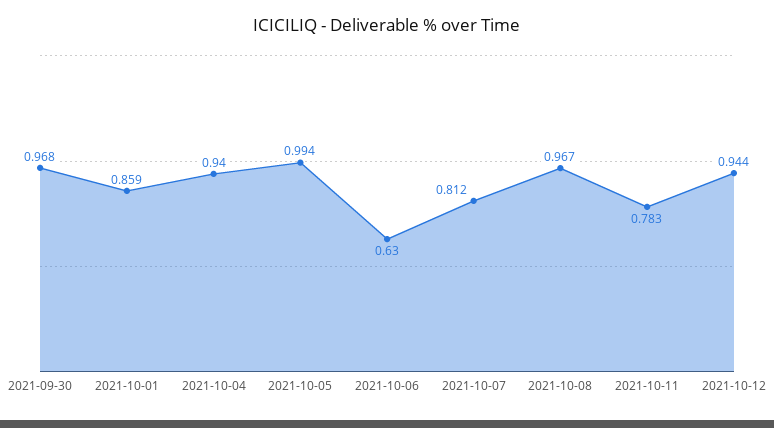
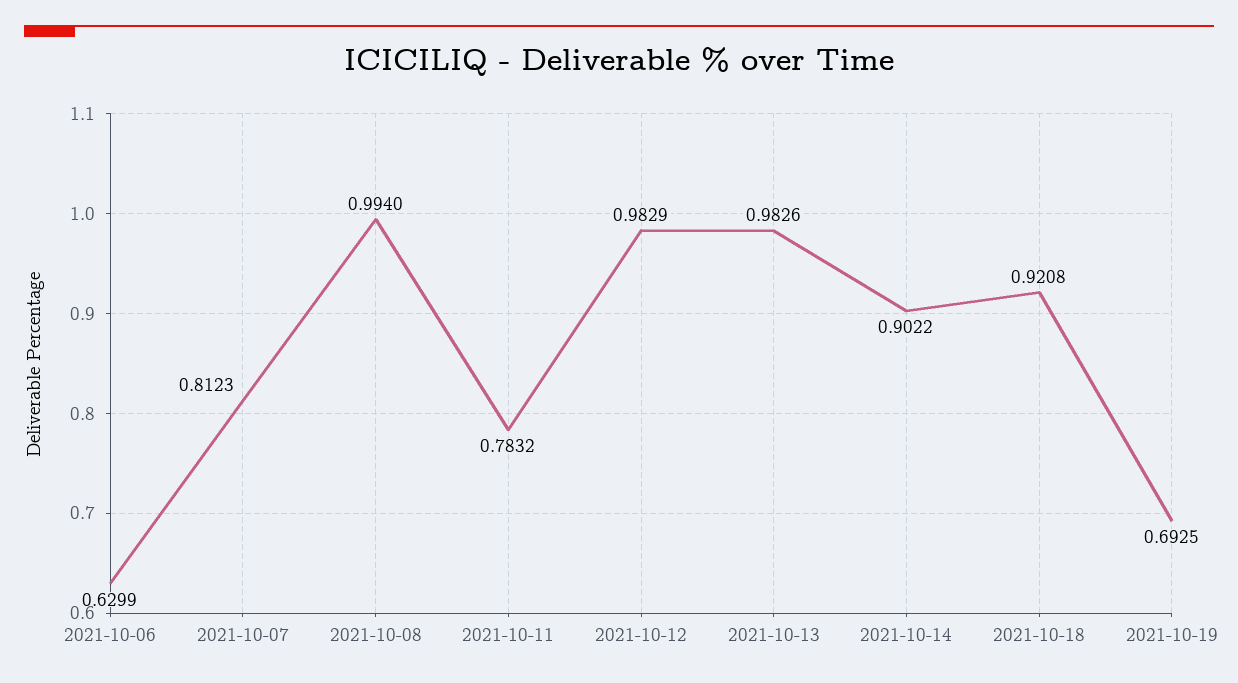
2021-09-30: 0.968 -> none
2021-10-01: 0.859 -> none
2021-10-04: 0.94 -> none
2021-10-05: 0.994 -> none
2021-10-08: 0.967 -> 0.994
2021-10-12: 0.944 -> 0.9829
2021-10-13: none -> 0.9826
2021-10-14: none -> 0.9022
2021-10-18: none -> 0.9208
2021-10-19: none -> 0.6925

